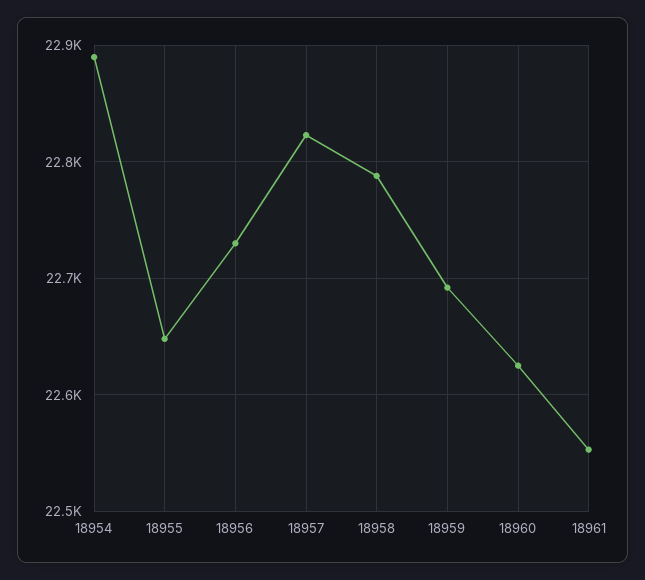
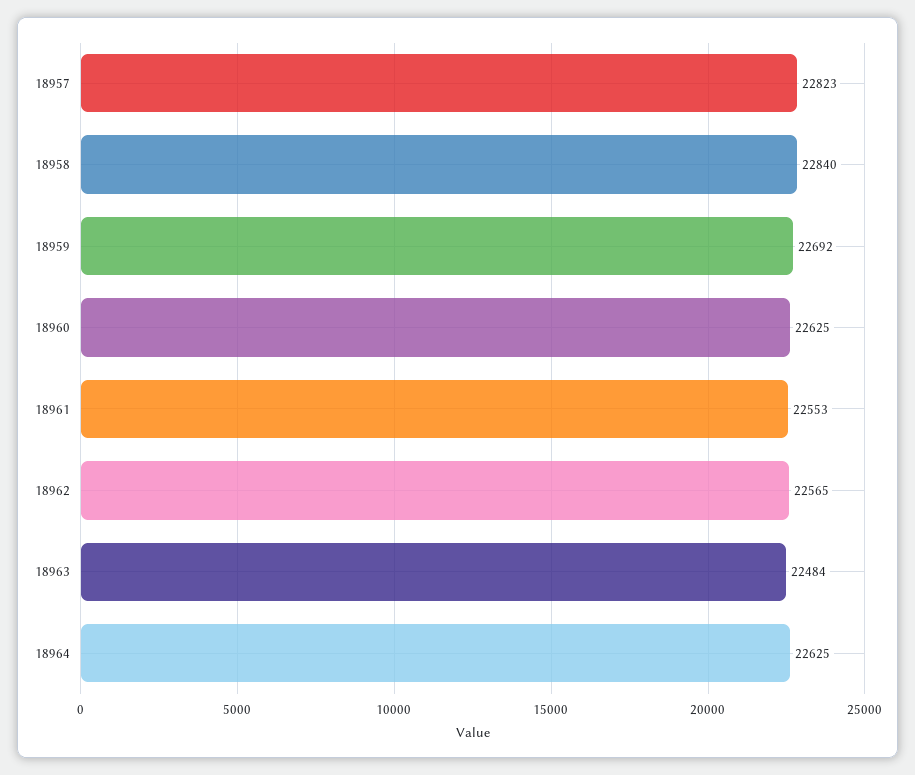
18954: 22890 -> none
18955: 22650 -> none
18956: 22730 -> none
18958: 22790 -> 22840
18962: none -> 22565
18963: none -> 22484
18964: none -> 22625

